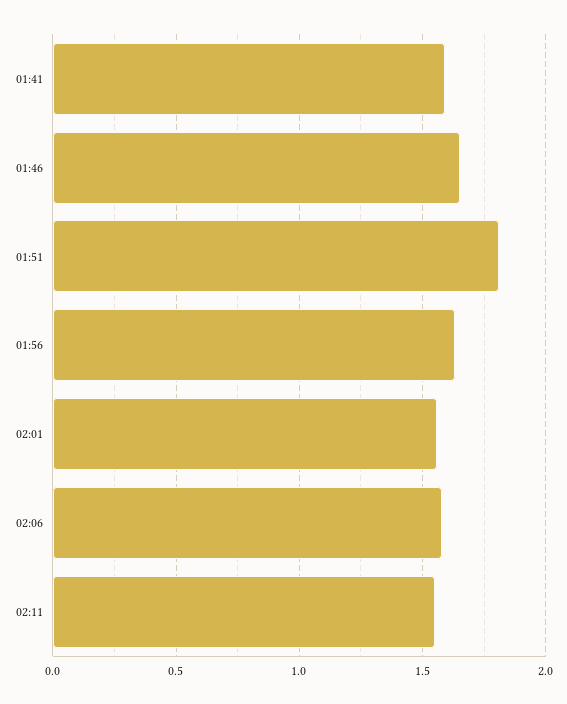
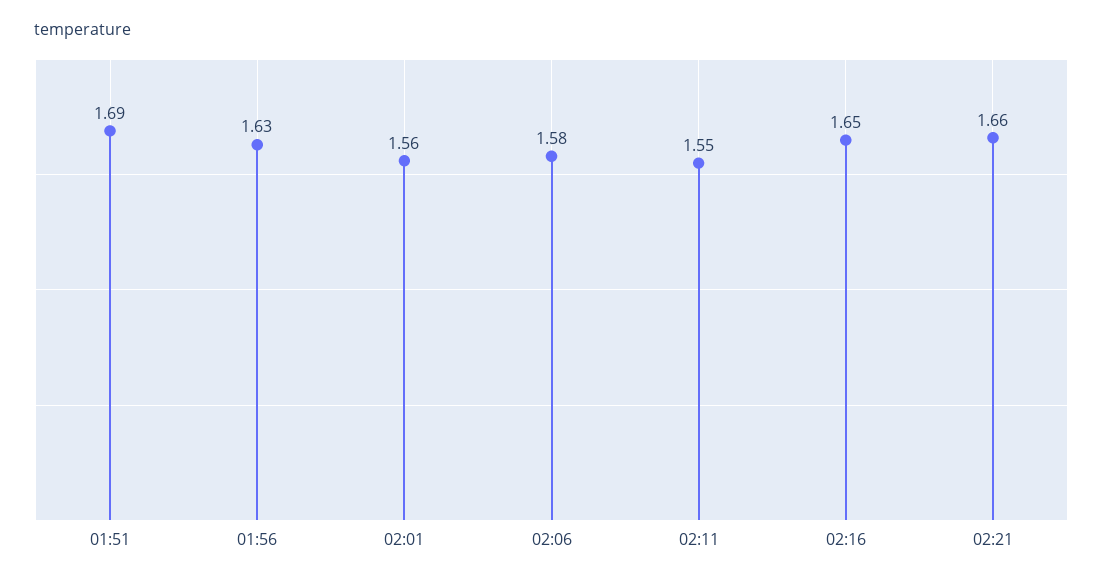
01:41: 1.6 -> none
01:46: 1.65 -> none
01:51: 1.8 -> 1.69
02:16: none -> 1.65
02:21: none -> 1.66

